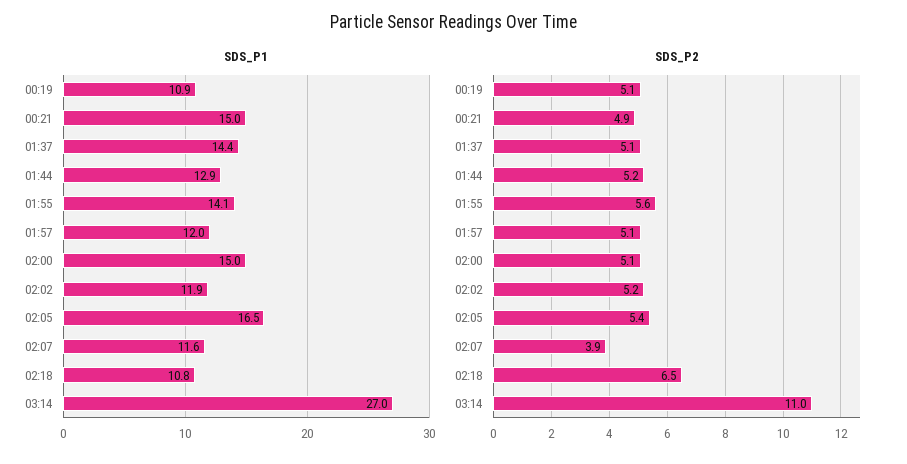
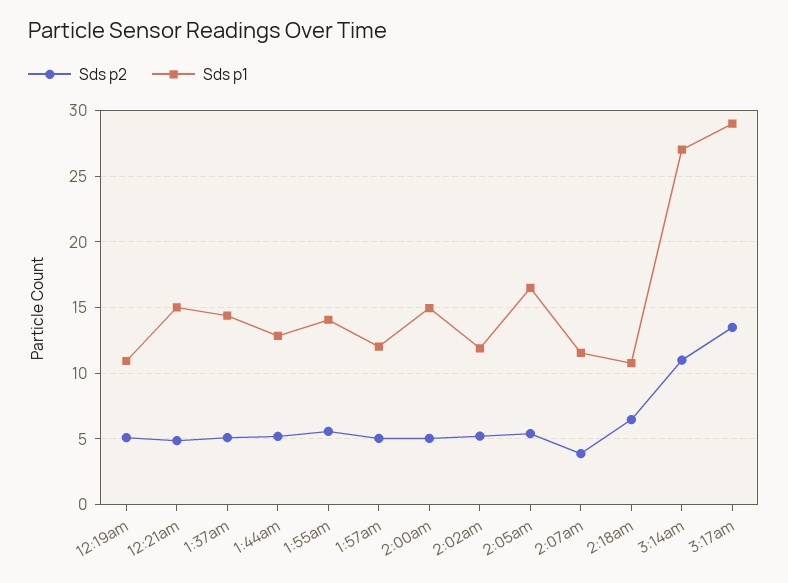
SDS_P2, 3:17am: none -> 13.5
SDS_P1, 3:17am: none -> 29

